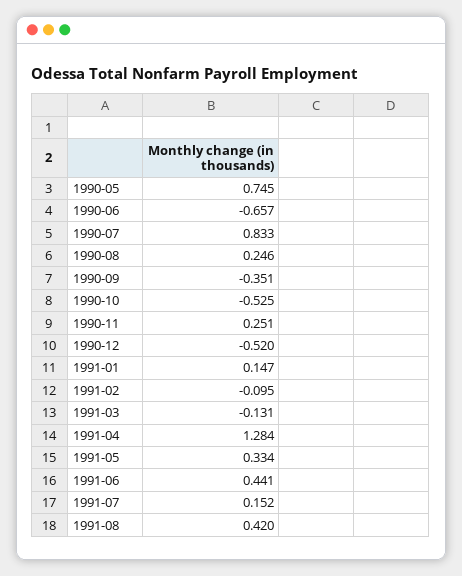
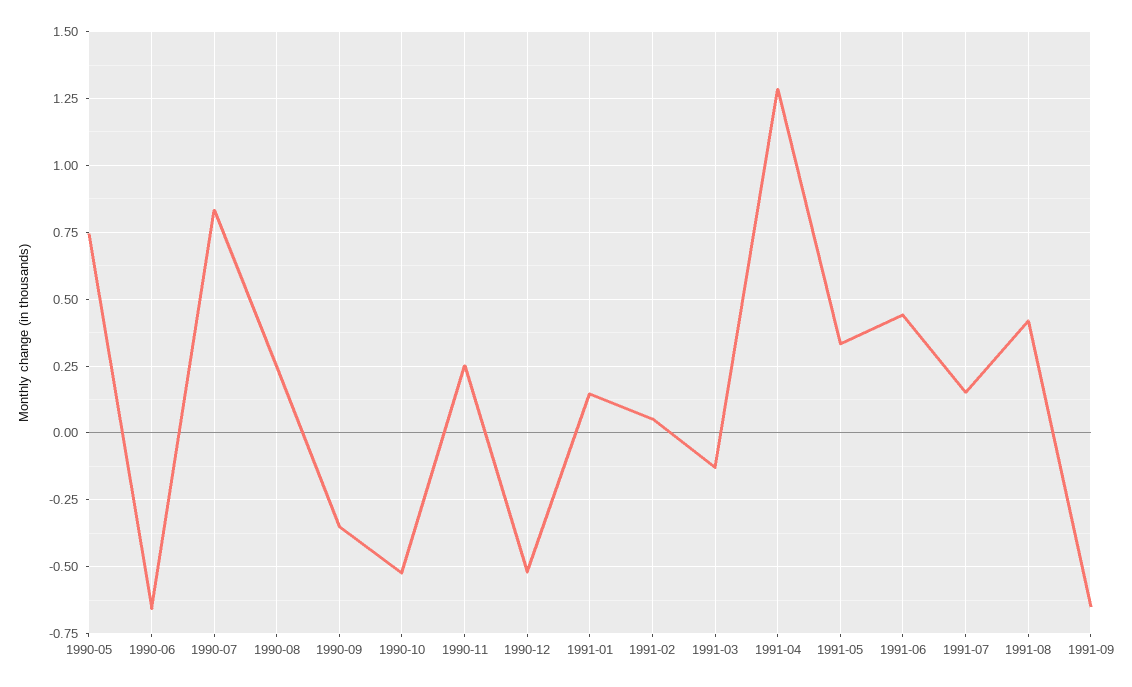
1991-02: -0.095 -> 0.05
1991-09: none -> -0.65

